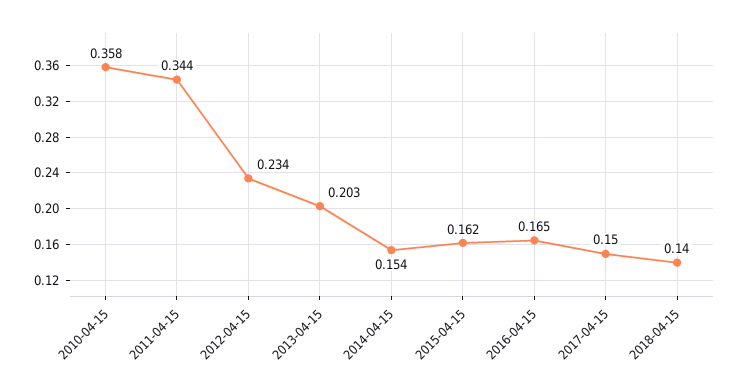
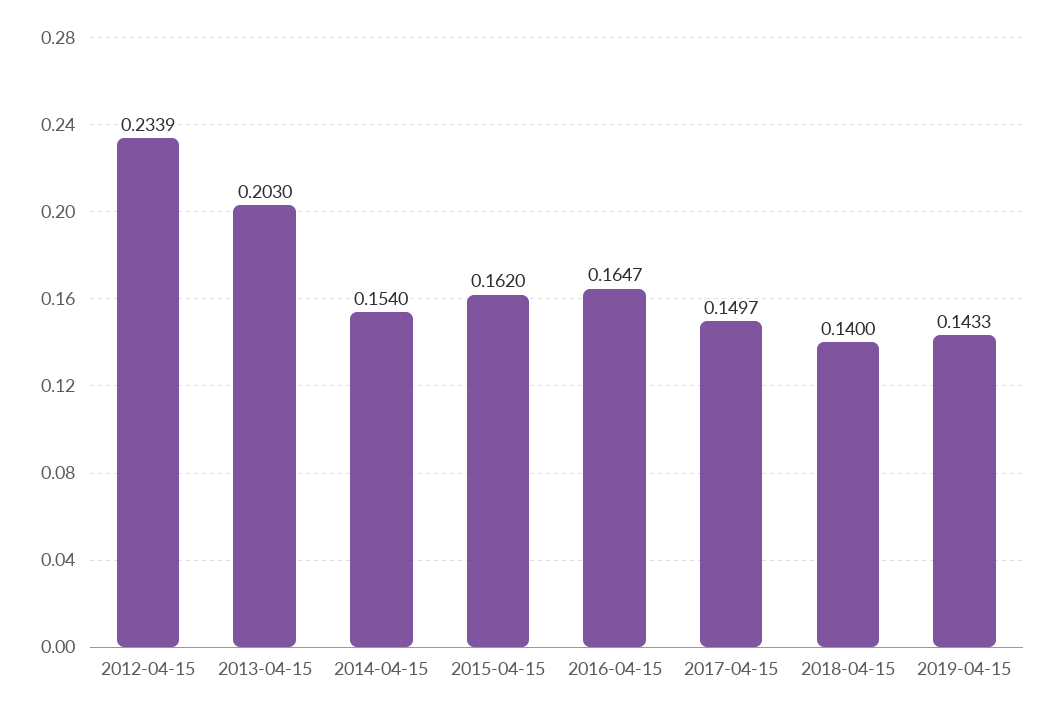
2010-04-15: 0.358 -> none
2011-04-15: 0.344 -> none
2019-04-15: none -> 0.1433

